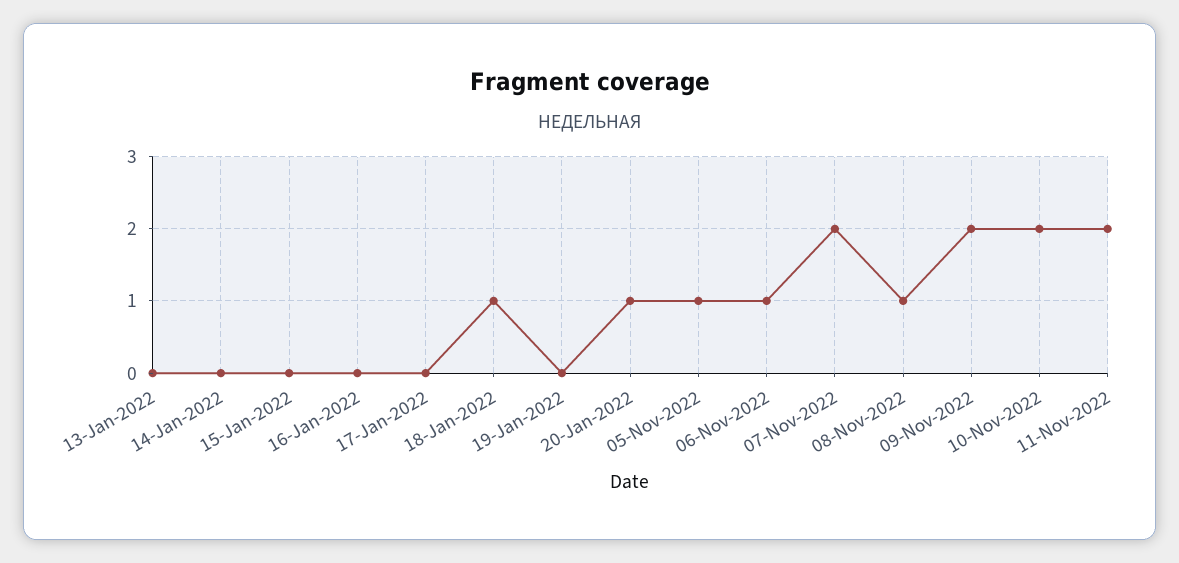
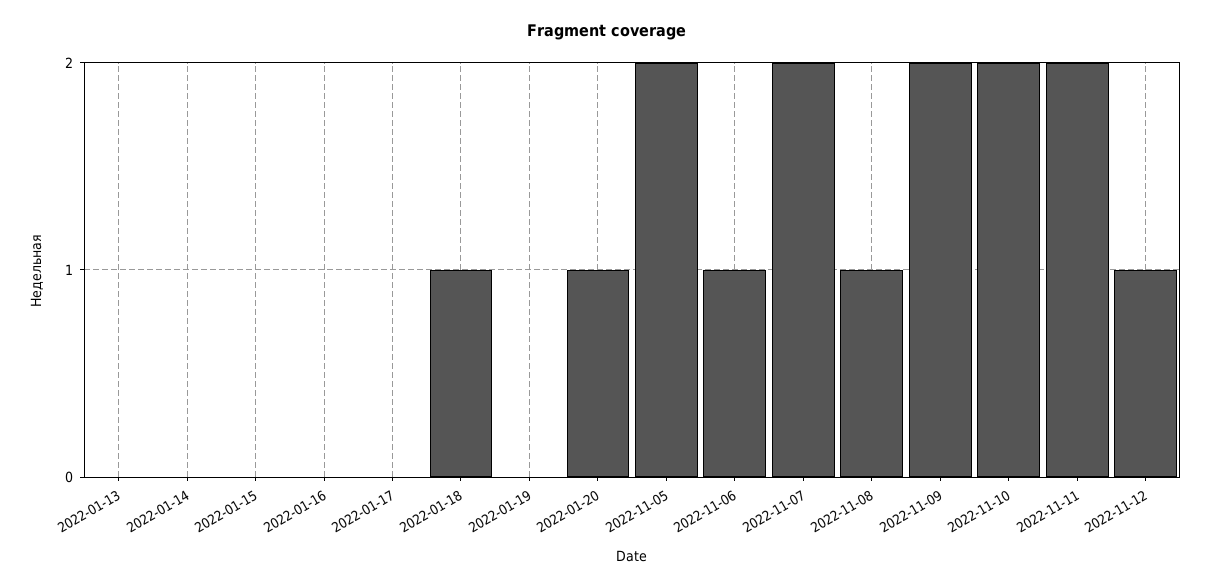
05-Nov-2022: 1 -> 2
2022-11-12: none -> 1

